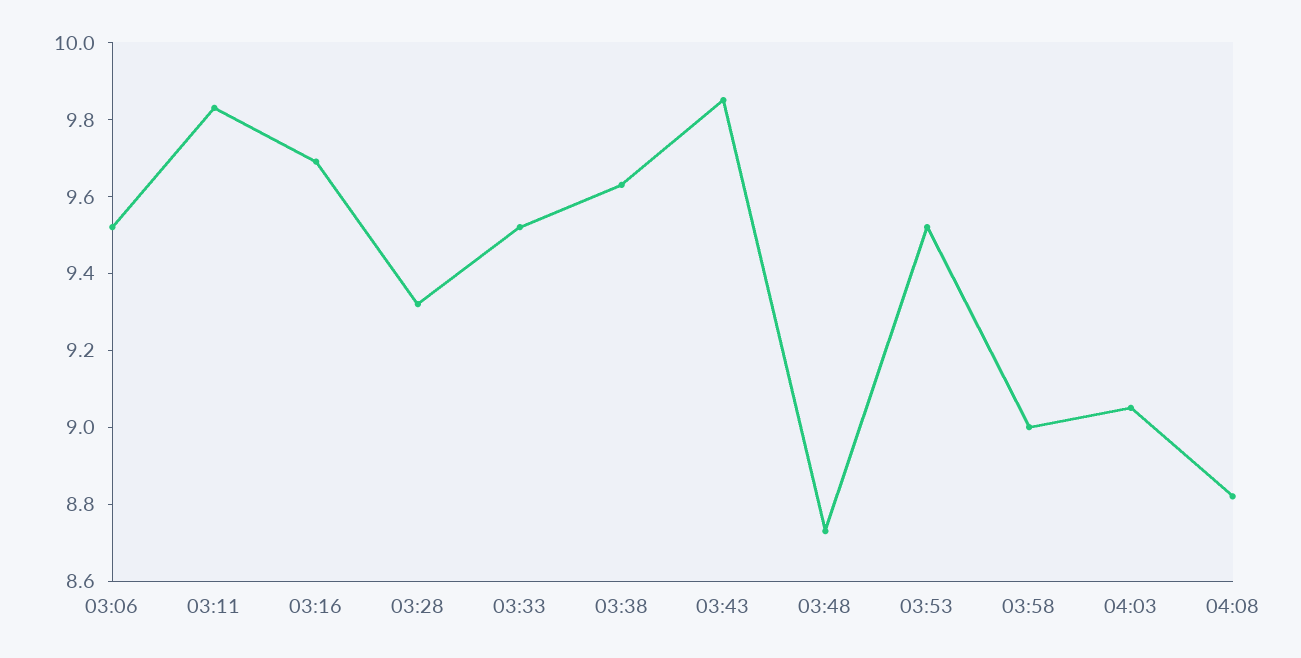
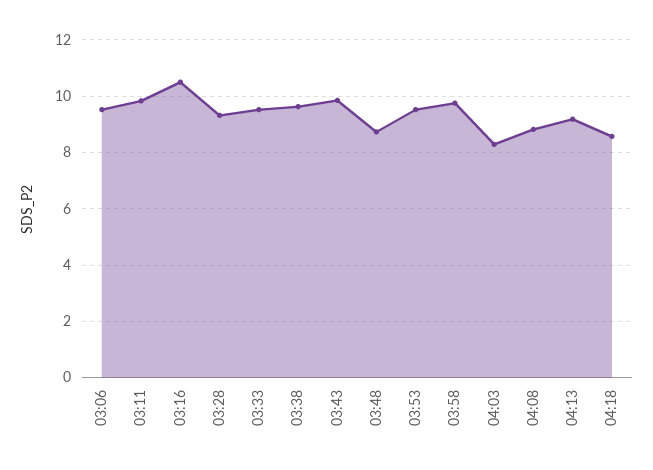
03:16: 9.7 -> 10.5
03:58: 9 -> 9.75
04:03: 9.05 -> 8.25
04:13: none -> 9.25
04:18: none -> 8.5

